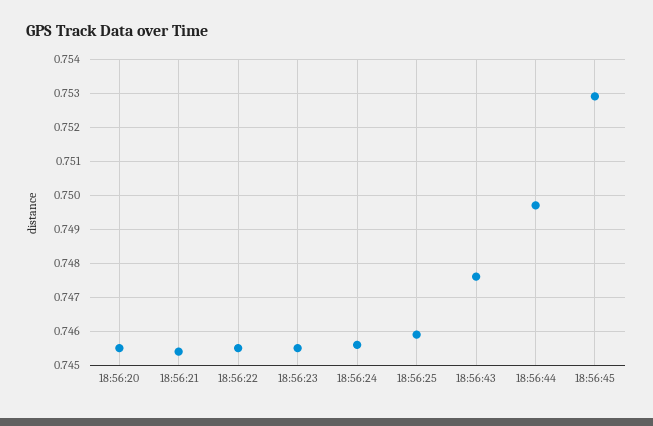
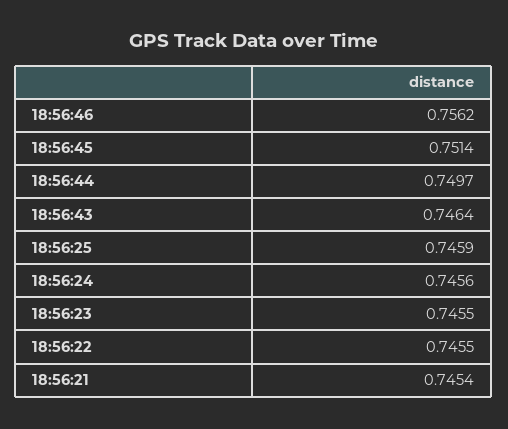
18:56:20: 0.7455 -> none
18:56:43: 0.7475 -> 0.7464
18:56:45: 0.753 -> 0.7514
18:56:46: none -> 0.7562

